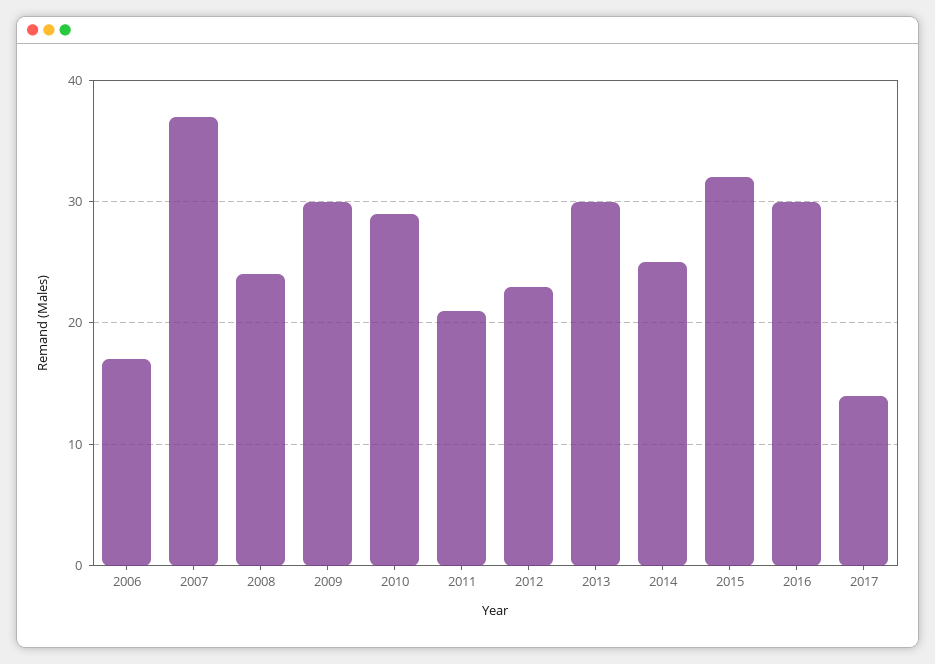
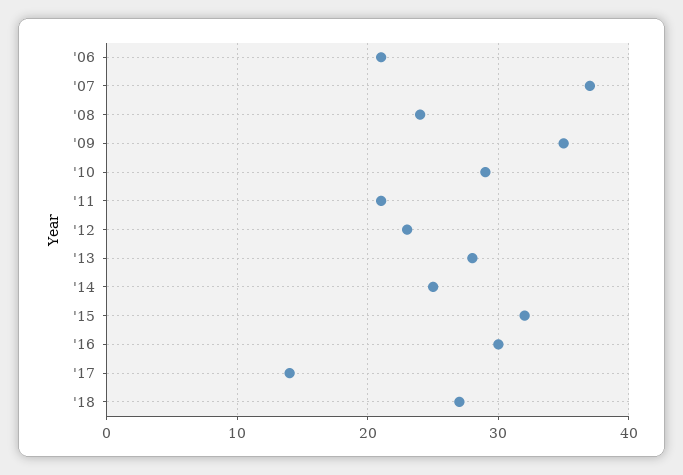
2006: 17 -> 21
2009: 30 -> 35
2013: 30 -> 28
'18: none -> 27

